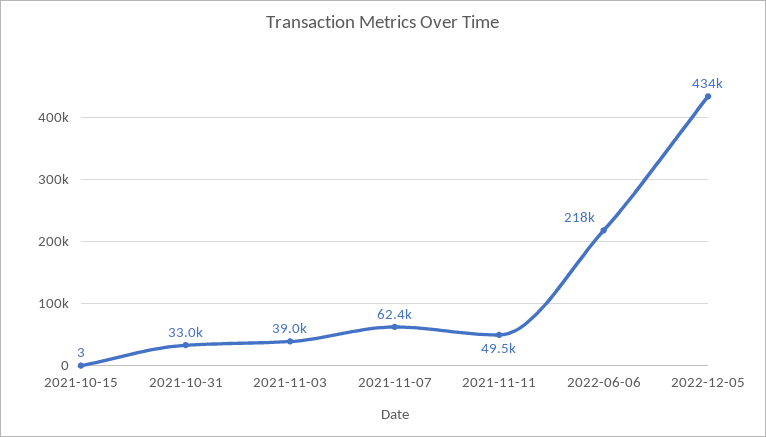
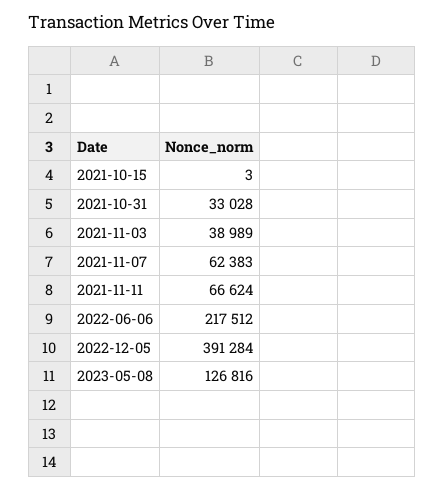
2021-11-11: 49500 -> 66624
2022-12-05: 434000 -> 391284
2023-05-08: none -> 126816

